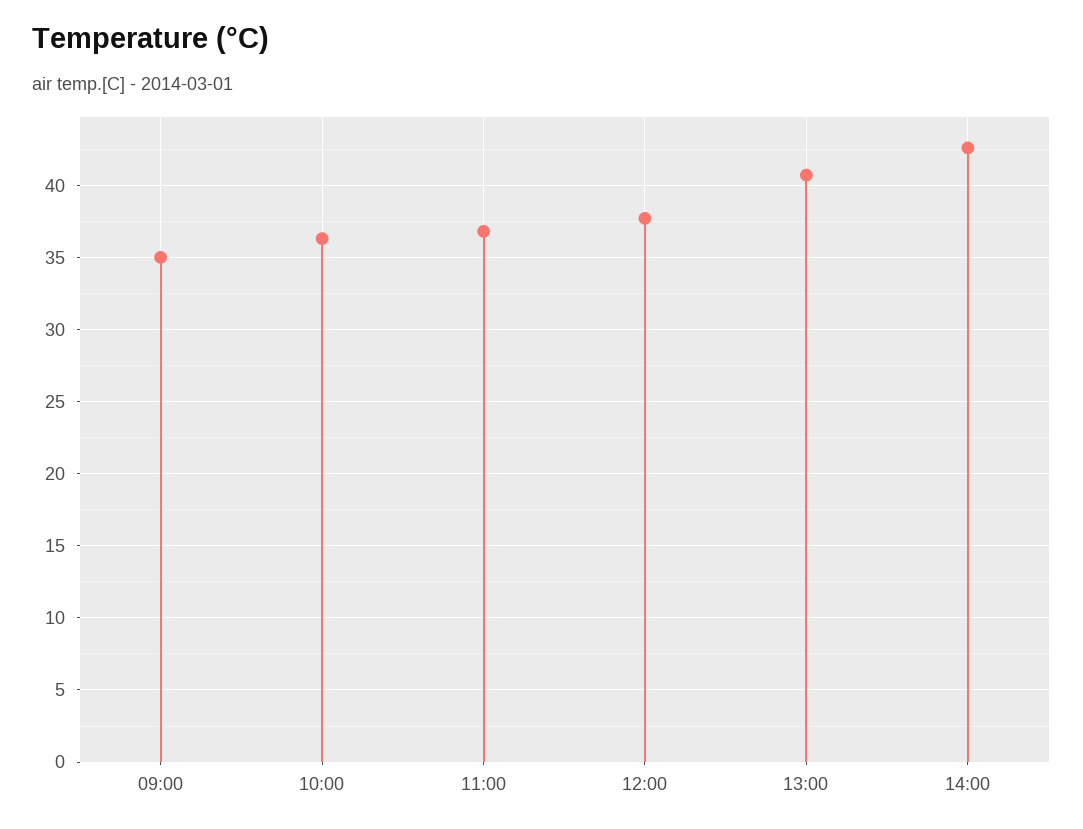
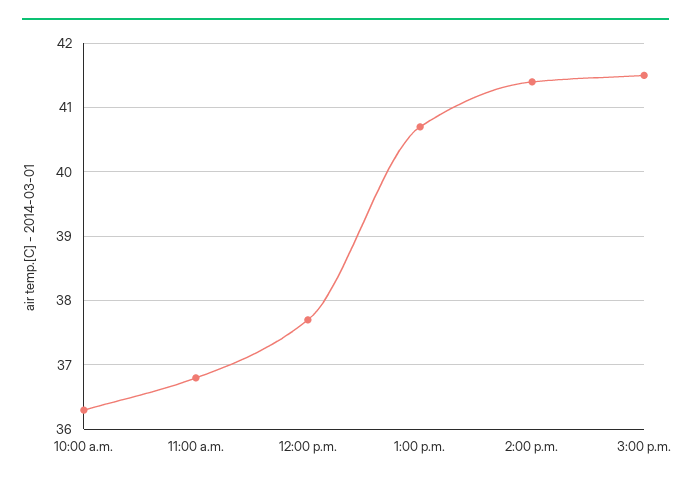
09:00: 35 -> none
14:00: 42.5 -> 41.4
3:00 p.m.: none -> 41.5

